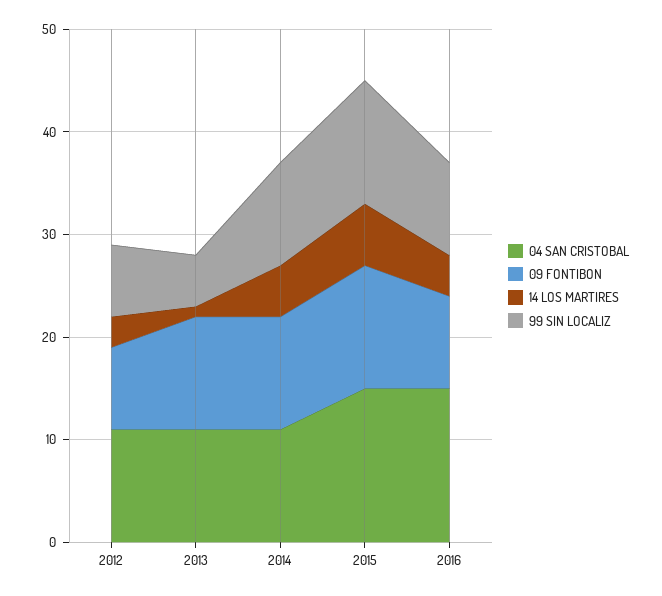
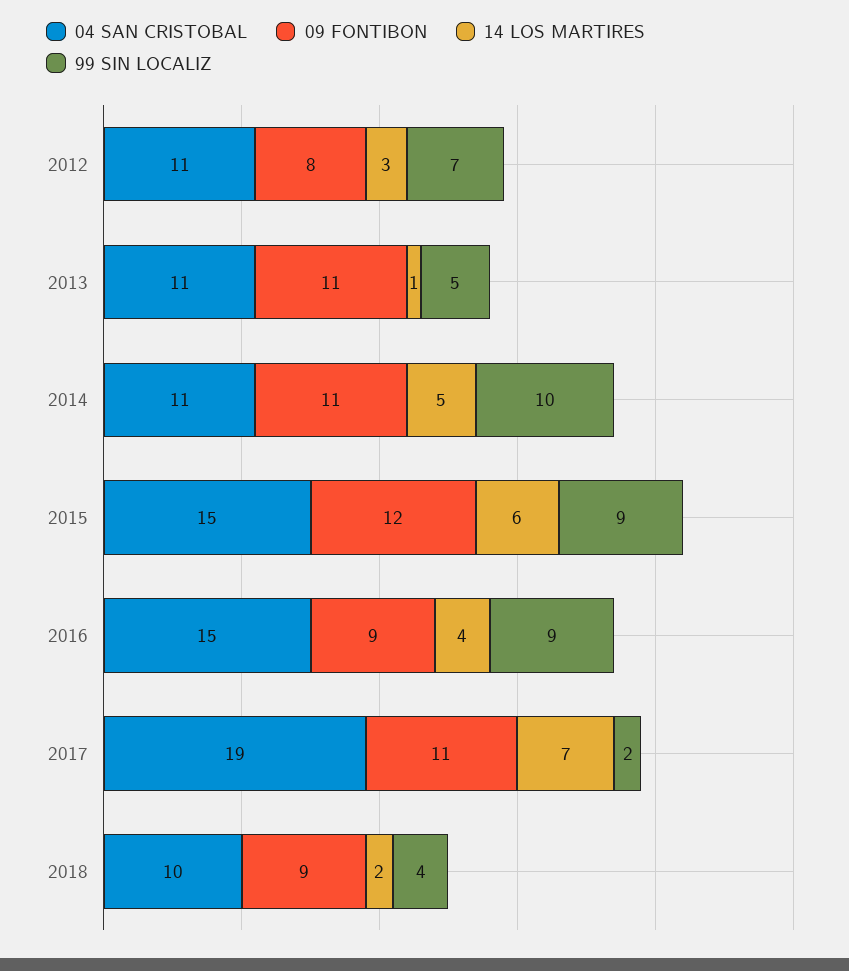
99 SIN LOCALIZ, 2015: 12 -> 9
04 SAN CRISTOBAL, 2017: none -> 19
09 FONTIBON, 2017: none -> 11
14 LOS MARTIRES, 2017: none -> 7
99 SIN LOCALIZ, 2017: none -> 2
04 SAN CRISTOBAL, 2018: none -> 10
09 FONTIBON, 2018: none -> 9
14 LOS MARTIRES, 2018: none -> 2
99 SIN LOCALIZ, 2018: none -> 4

